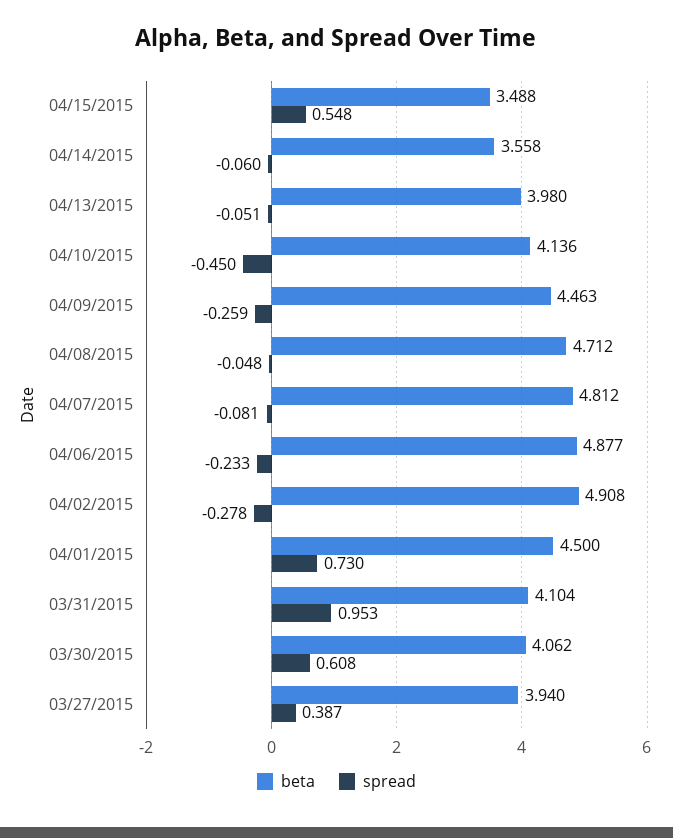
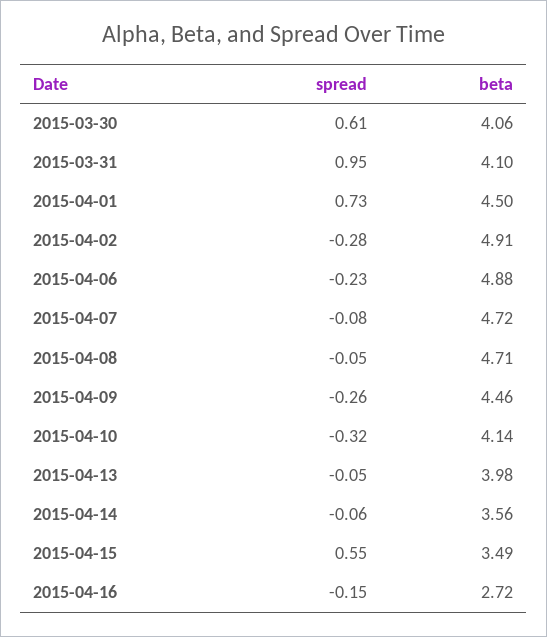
spread, 04/10/2015: -0.45 -> -0.32
beta, 04/07/2015: 4.812 -> 4.72
beta, 03/27/2015: 3.94 -> none
spread, 03/27/2015: 0.387 -> none
spread, 2015-04-16: none -> -0.15
beta, 2015-04-16: none -> 2.72

